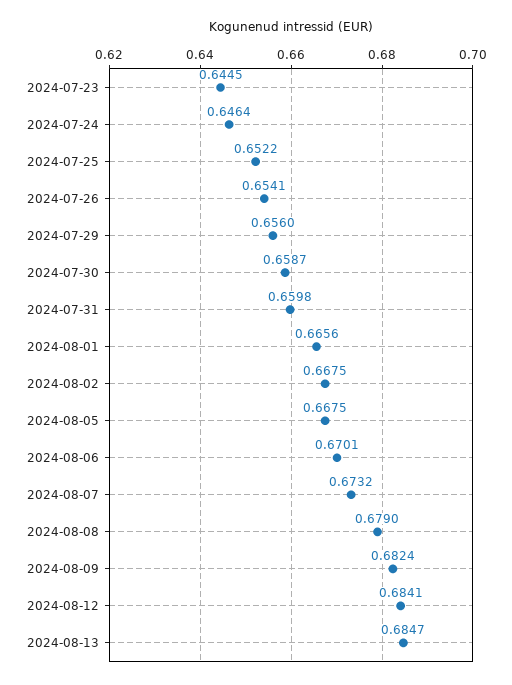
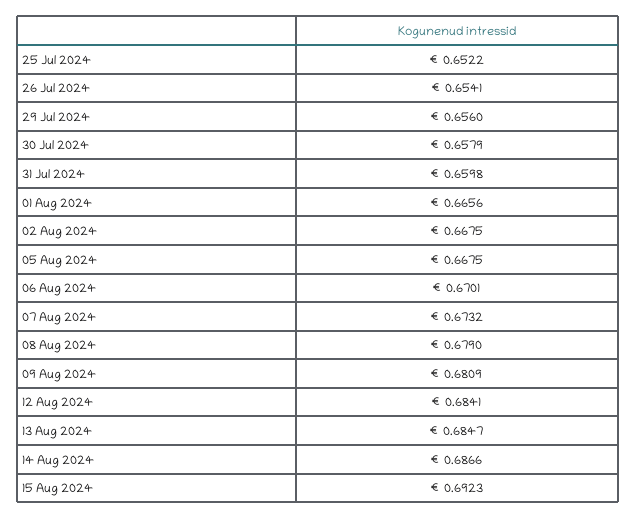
2024-07-23: 0.6445 -> none
2024-07-24: 0.6464 -> none
2024-07-30: 0.6587 -> 0.6579
2024-08-09: 0.6824 -> 0.6809
14 Aug 2024: none -> 0.6866
15 Aug 2024: none -> 0.6923

